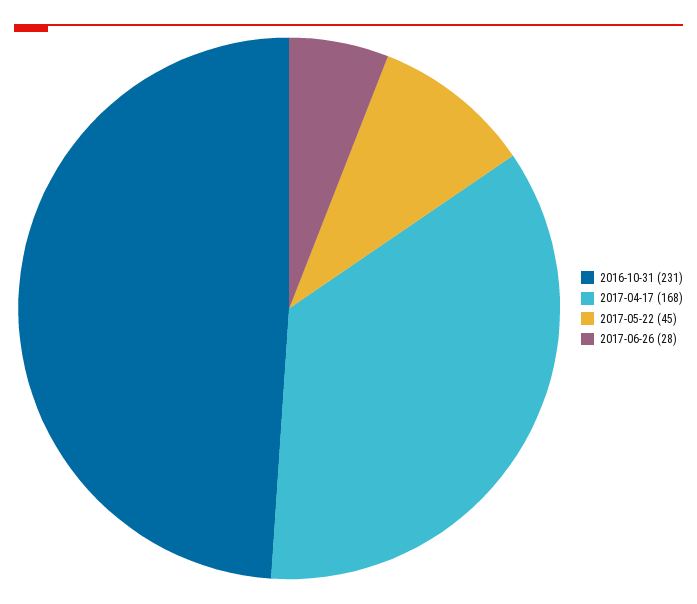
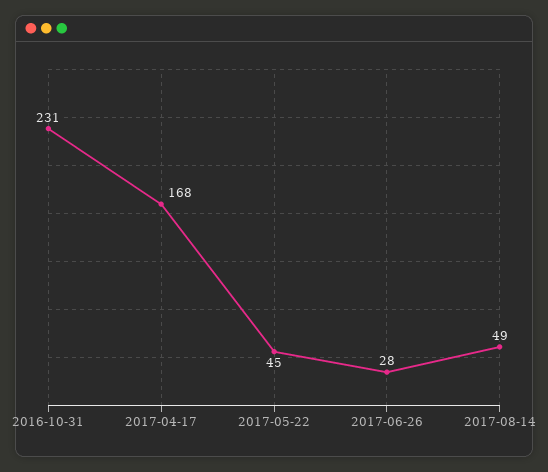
2017-08-14: none -> 49

